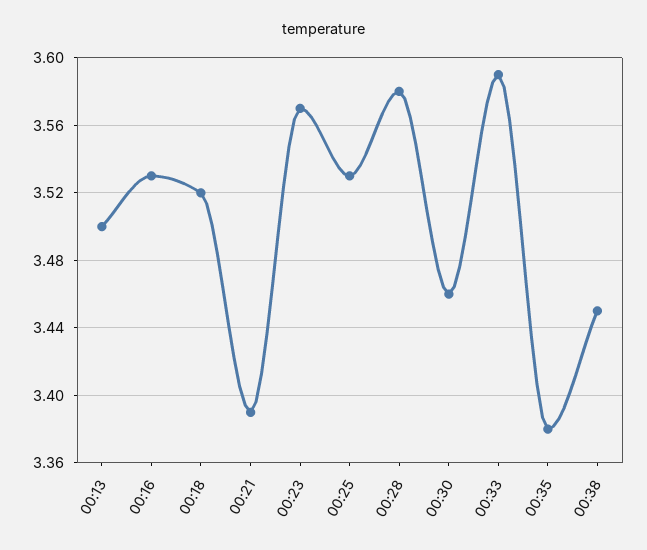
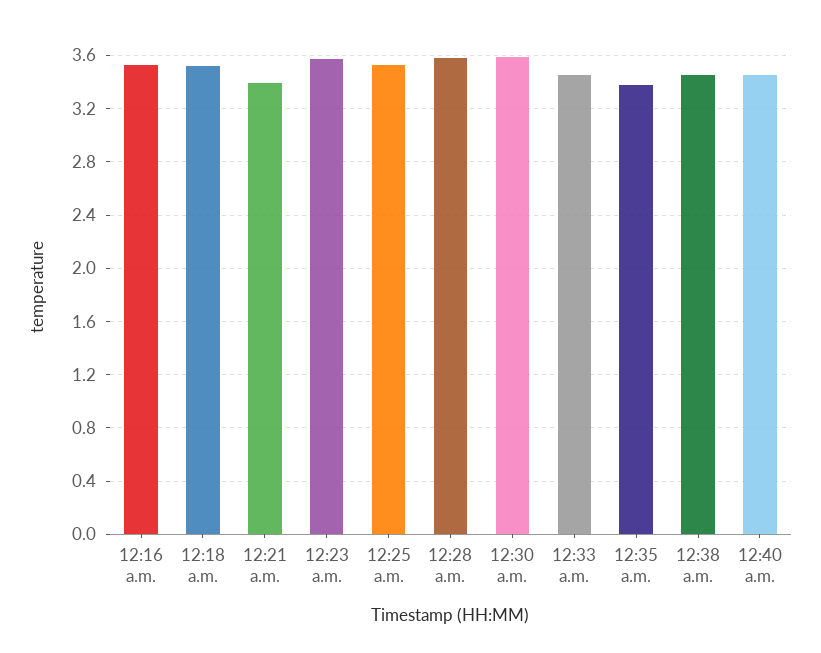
00:13: 3.5 -> none
00:30: 3.46 -> 3.6
00:33: 3.59 -> 3.45
12:40 a.m.: none -> 3.45

